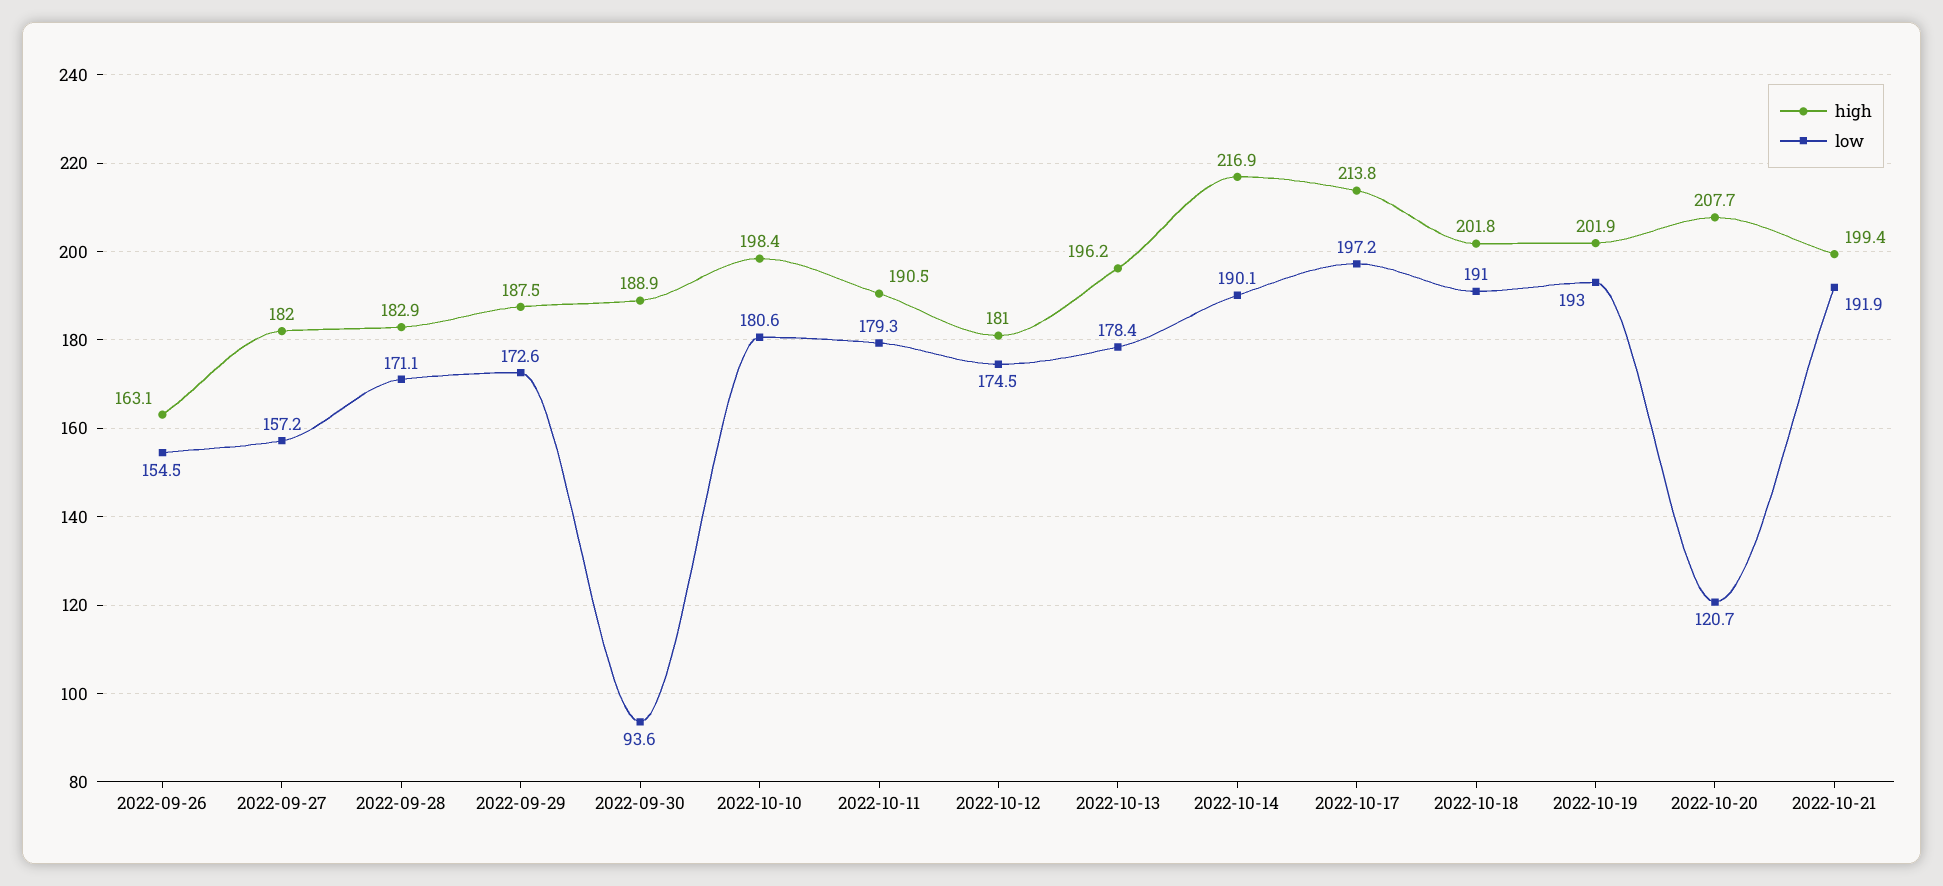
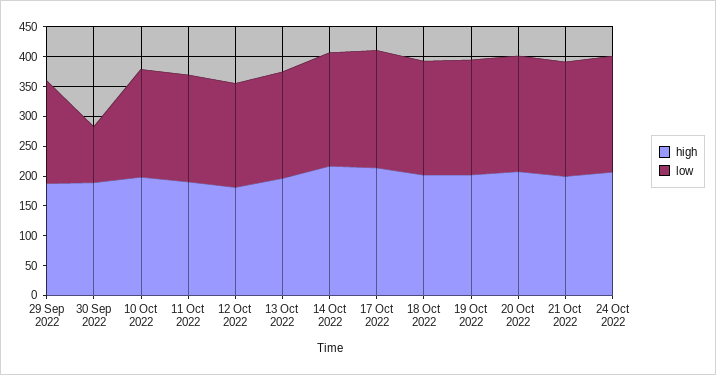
high, 2022-09-26: 163.1 -> none
low, 2022-09-26: 154.5 -> none
high, 2022-09-27: 182 -> none
low, 2022-09-27: 157.2 -> none
high, 2022-09-28: 182.9 -> none
low, 2022-09-28: 171.1 -> none
low, 2022-10-20: 120.7 -> 200
high, 24 Oct 2022: none -> 200
low, 24 Oct 2022: none -> 200

